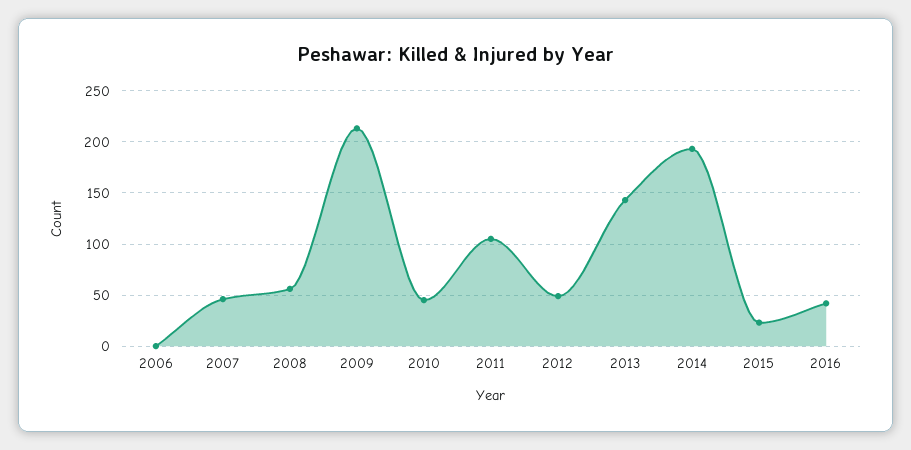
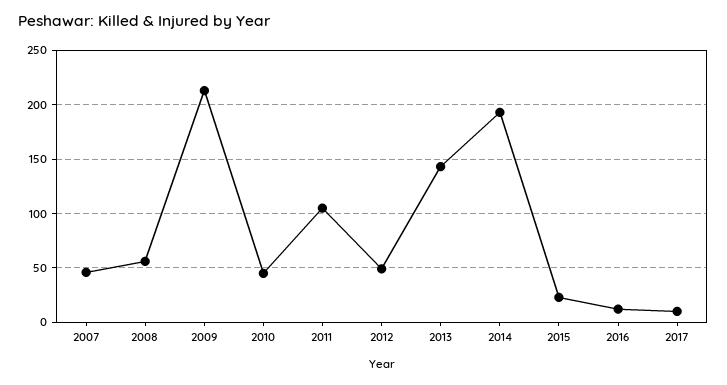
2006: 0 -> none
2016: 40 -> 10
2017: none -> 10

